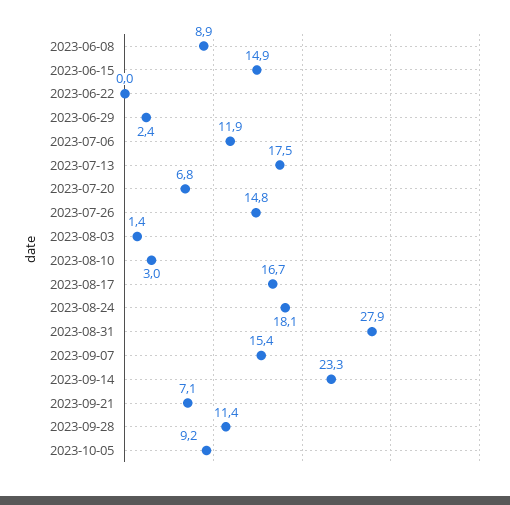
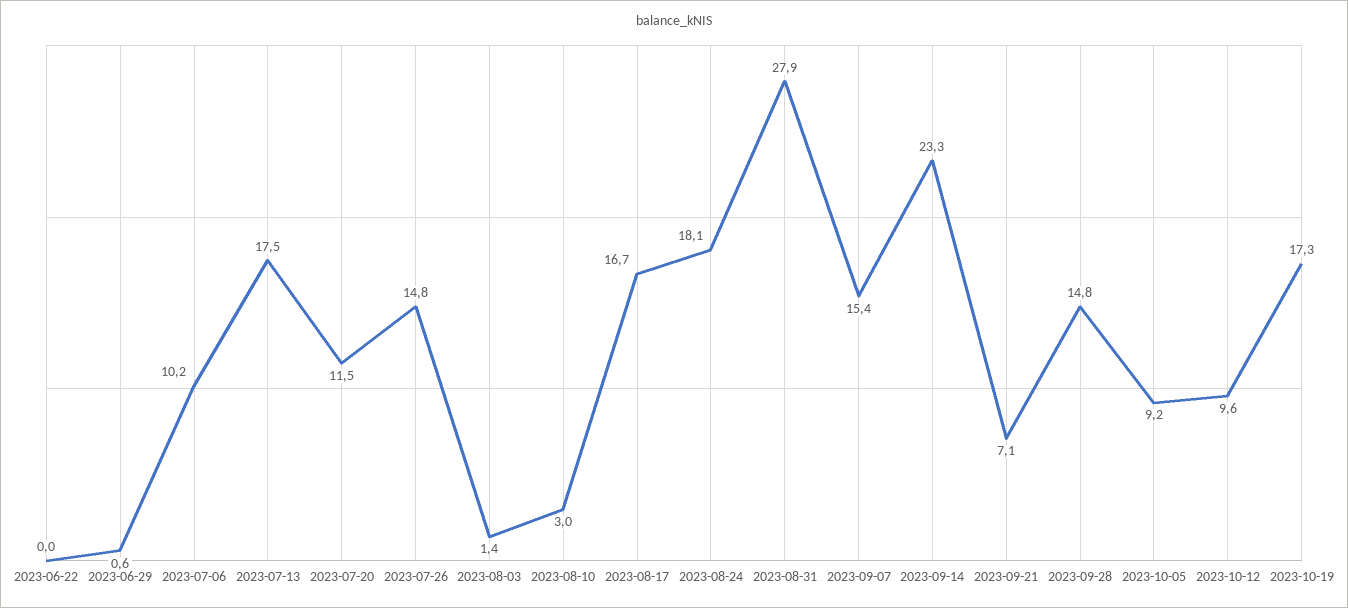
2023-06-08: 8.9 -> none
2023-06-15: 14.9 -> none
2023-06-29: 2.4 -> 0.6
2023-07-06: 11.9 -> 10.2
2023-07-20: 6.8 -> 11.5
2023-09-28: 11.4 -> 14.8
2023-10-12: none -> 9.6
2023-10-19: none -> 17.3

